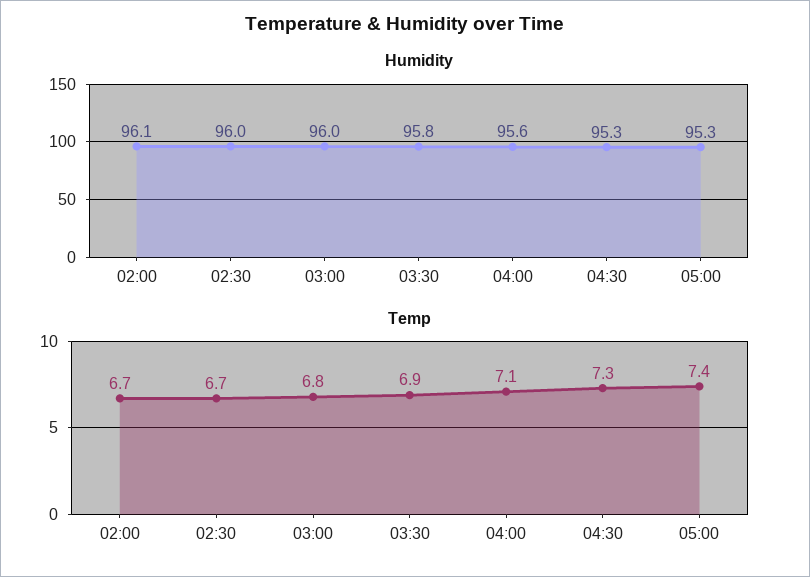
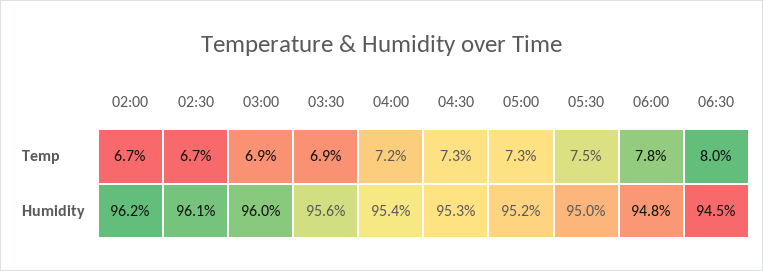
Humidity, 02:00: 96.1 -> 96.2
Humidity, 02:30: 96 -> 96.1
Humidity, 03:30: 95.8 -> 95.6
Humidity, 04:00: 95.6 -> 95.4
Humidity, 05:00: 95.3 -> 95.2
Temp, 03:00: 6.8 -> 6.9
Temp, 04:00: 7.1 -> 7.2
Temp, 05:00: 7.4 -> 7.3
Temp, 05:30: none -> 7.5
Temp, 06:00: none -> 7.8
Temp, 06:30: none -> 8
Humidity, 05:30: none -> 95
Humidity, 06:00: none -> 94.8
Humidity, 06:30: none -> 94.5

